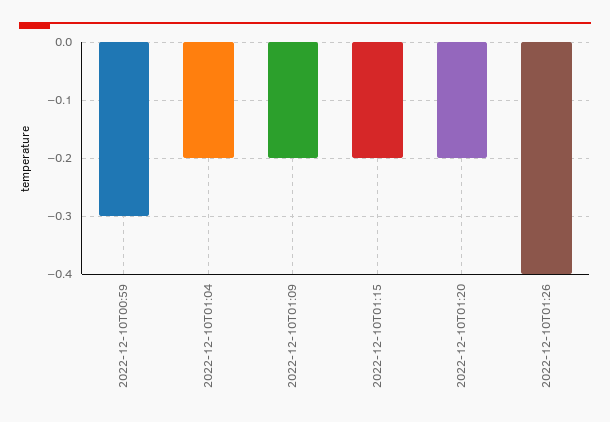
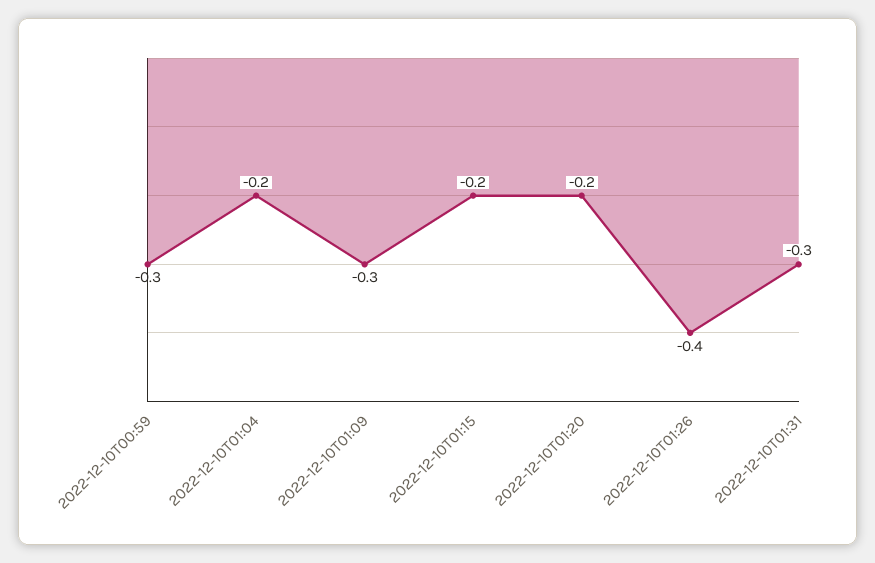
2022-12-10T01:09: -0.2 -> -0.3
2022-12-10T01:31: none -> -0.3

